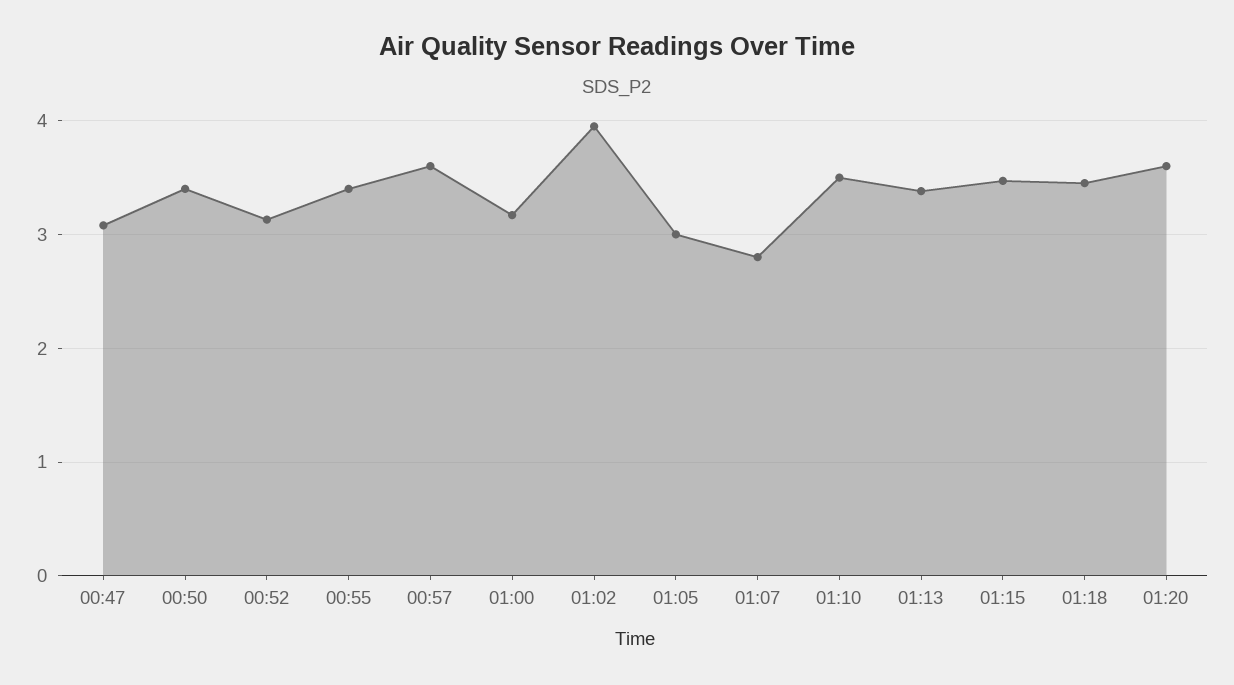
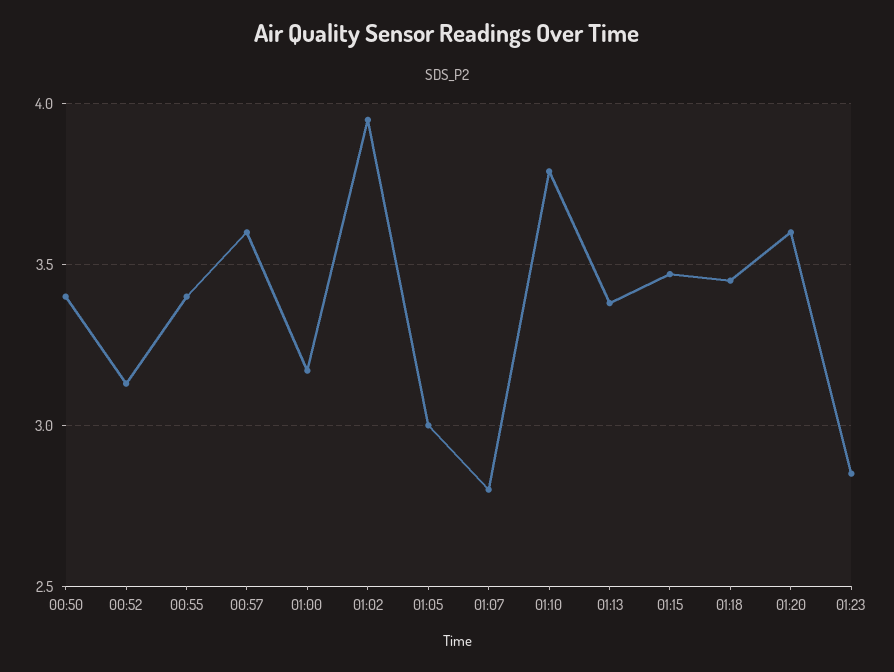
00:47: 3.1 -> none
01:10: 3.5 -> 3.8
01:23: none -> 2.85

